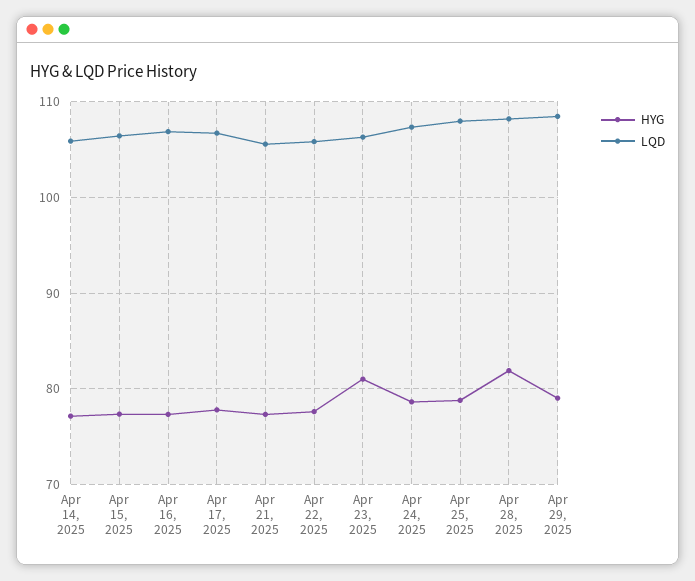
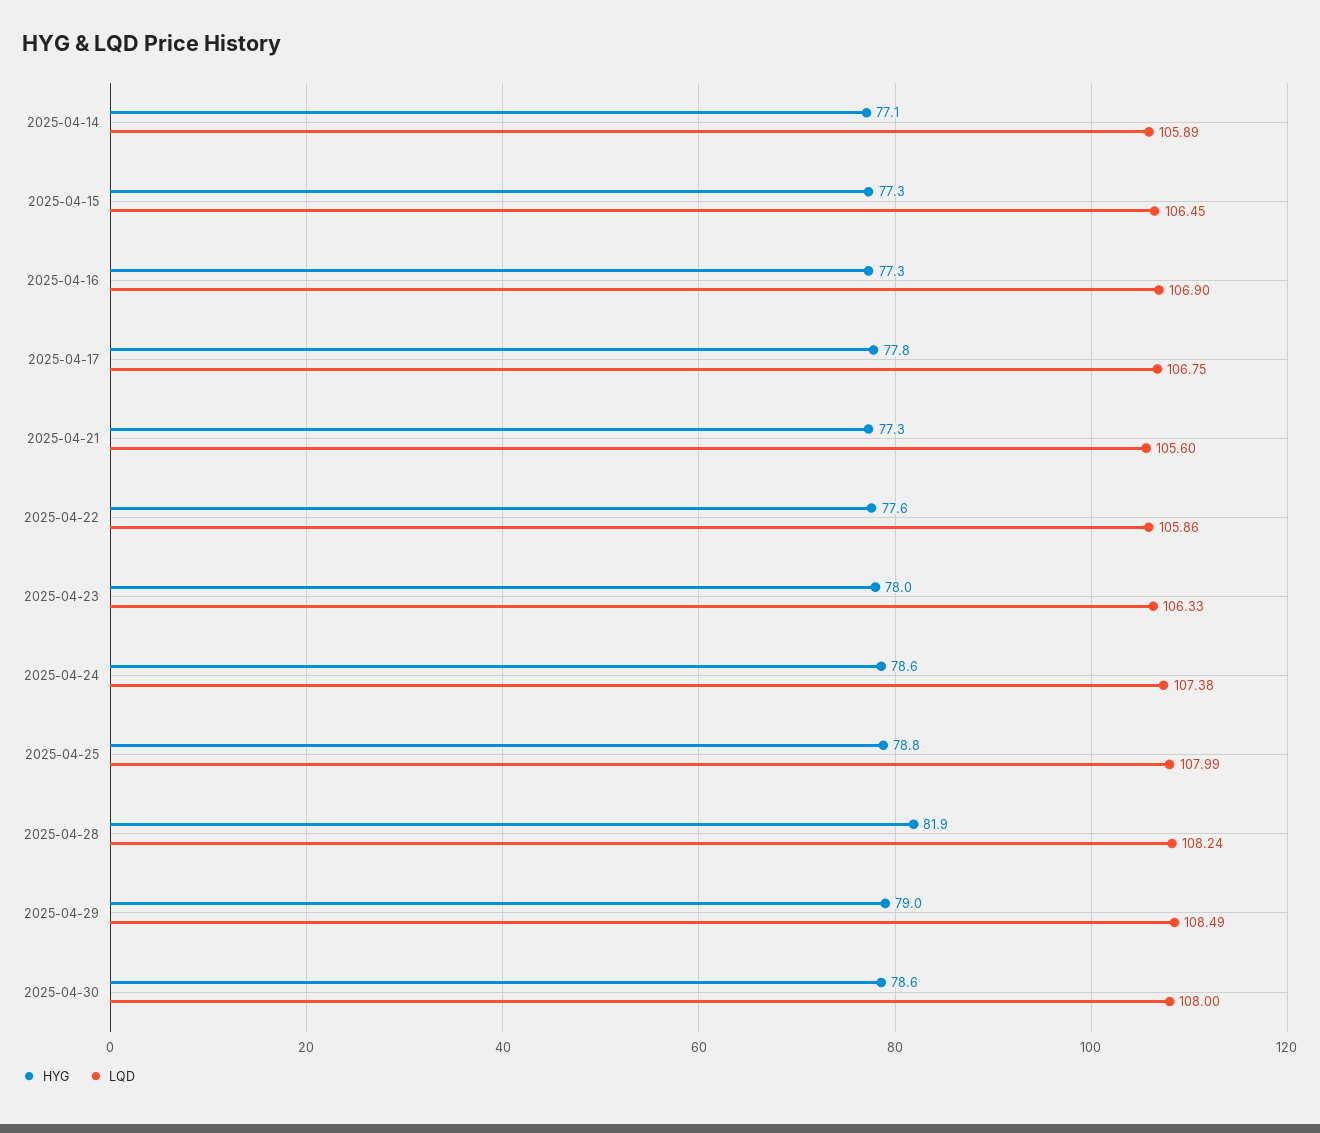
HYG, Apr 23, 2025: 81 -> 78
HYG, 2025-04-30: none -> 78.6
LQD, 2025-04-30: none -> 108

